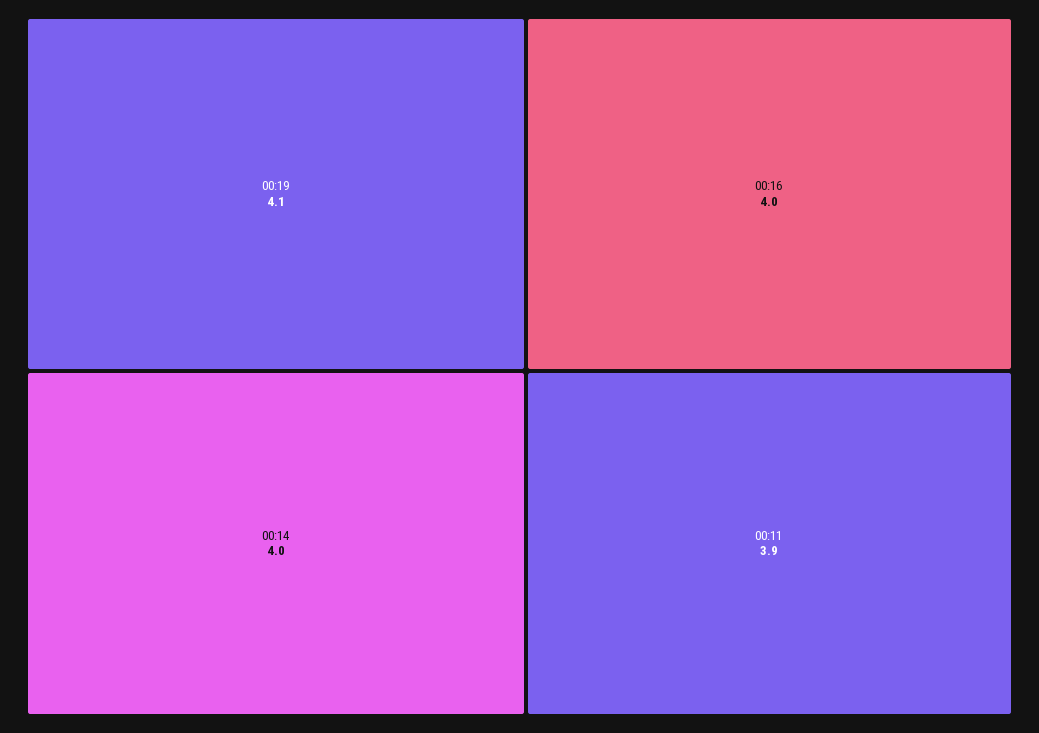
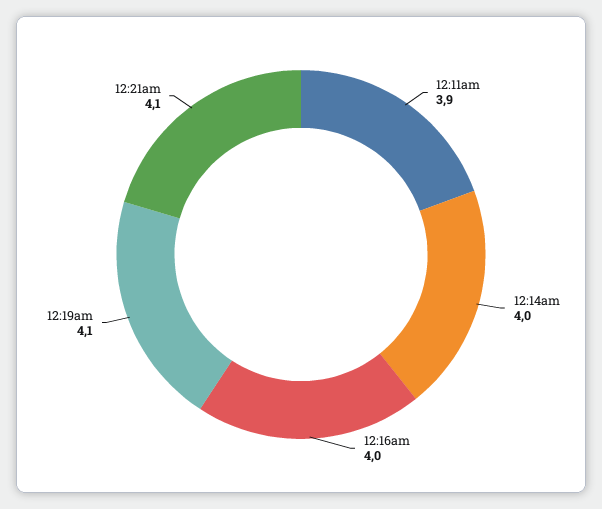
12:21am: none -> 4.1

